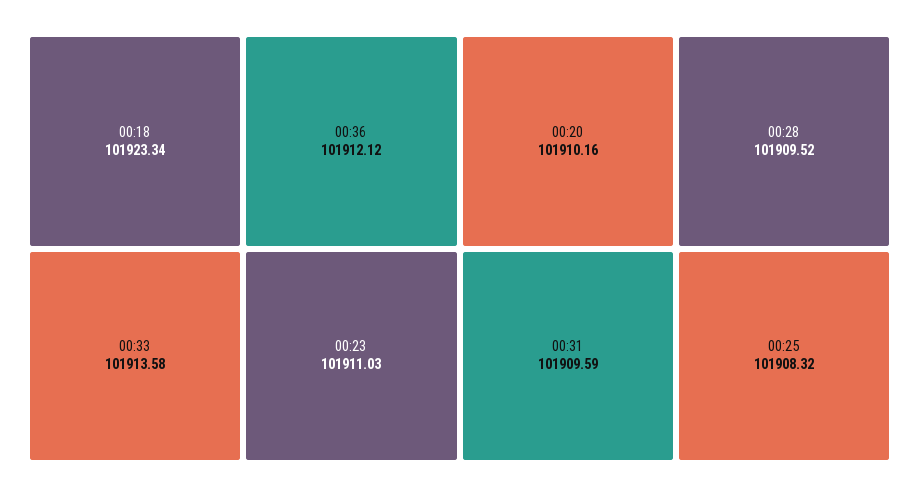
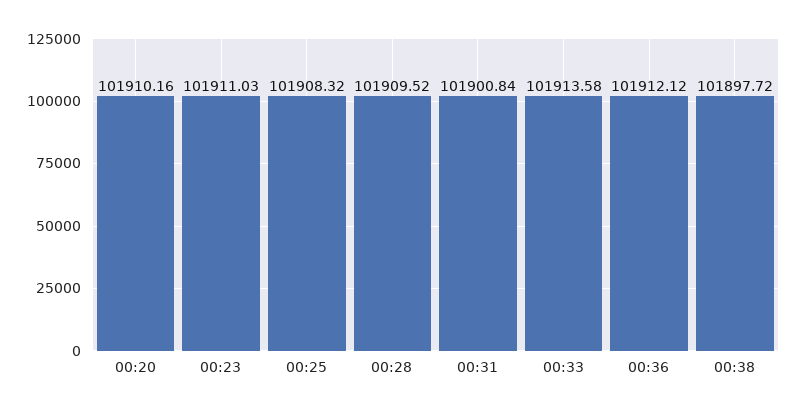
00:18: 101923.34 -> none
00:31: 101909.59 -> 101900.84
00:38: none -> 101897.72

